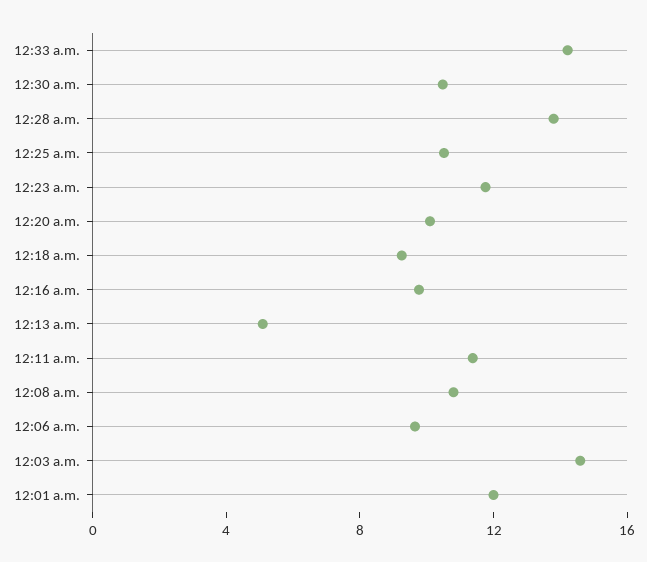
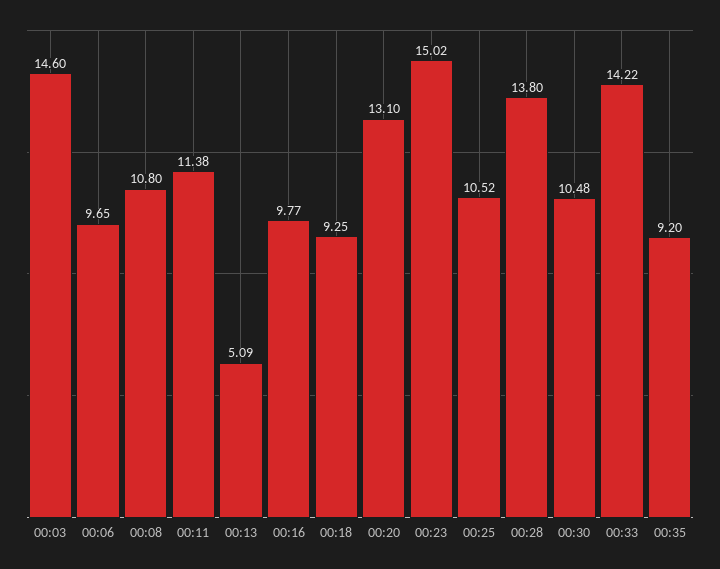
12:23 a.m.: 12 -> 15.02
12:20 a.m.: 10 -> 13.1
12:01 a.m.: 12 -> none
00:35: none -> 9.2

